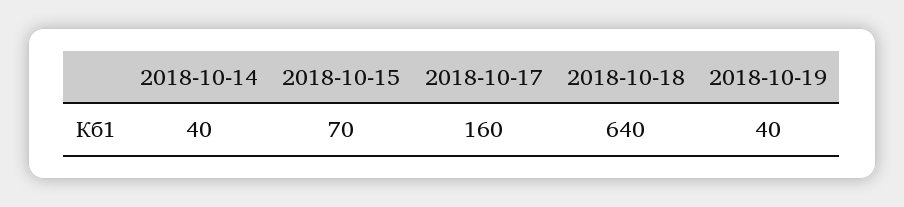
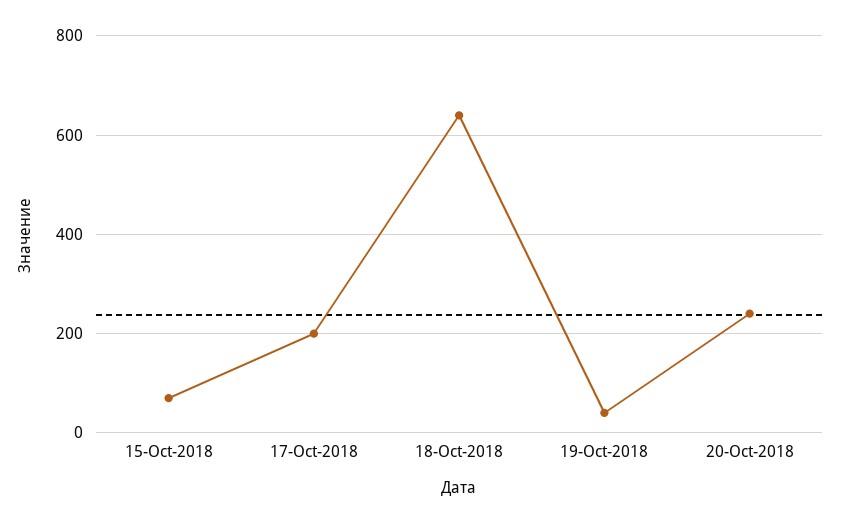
2018-10-14: 40 -> none
2018-10-17: 160 -> 200
20-Oct-2018: none -> 240

